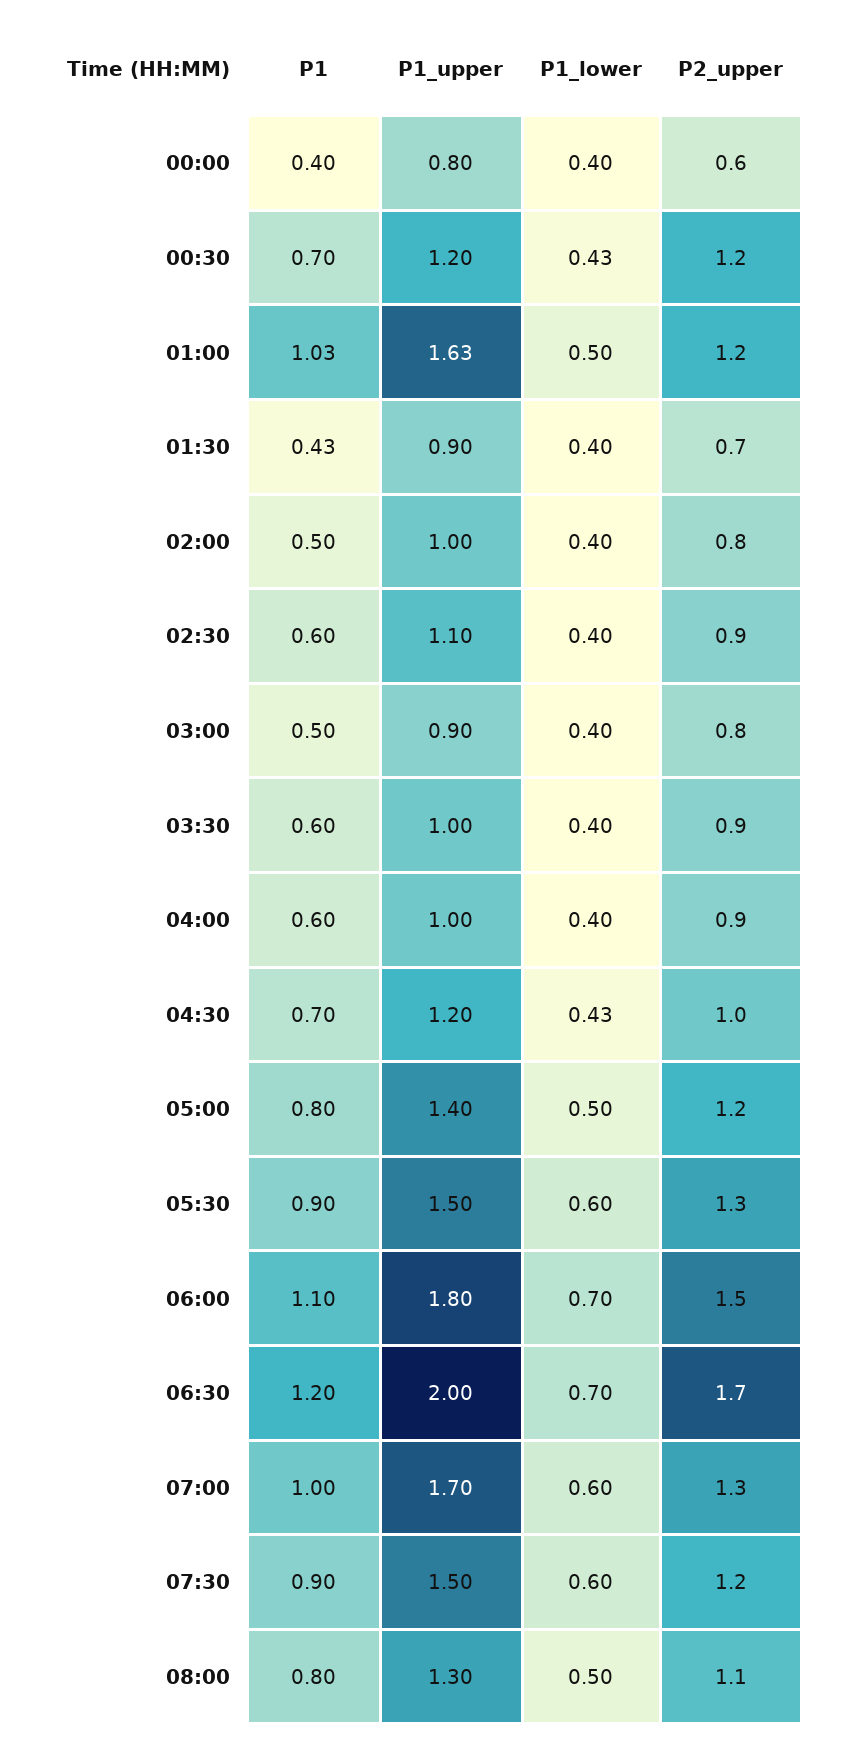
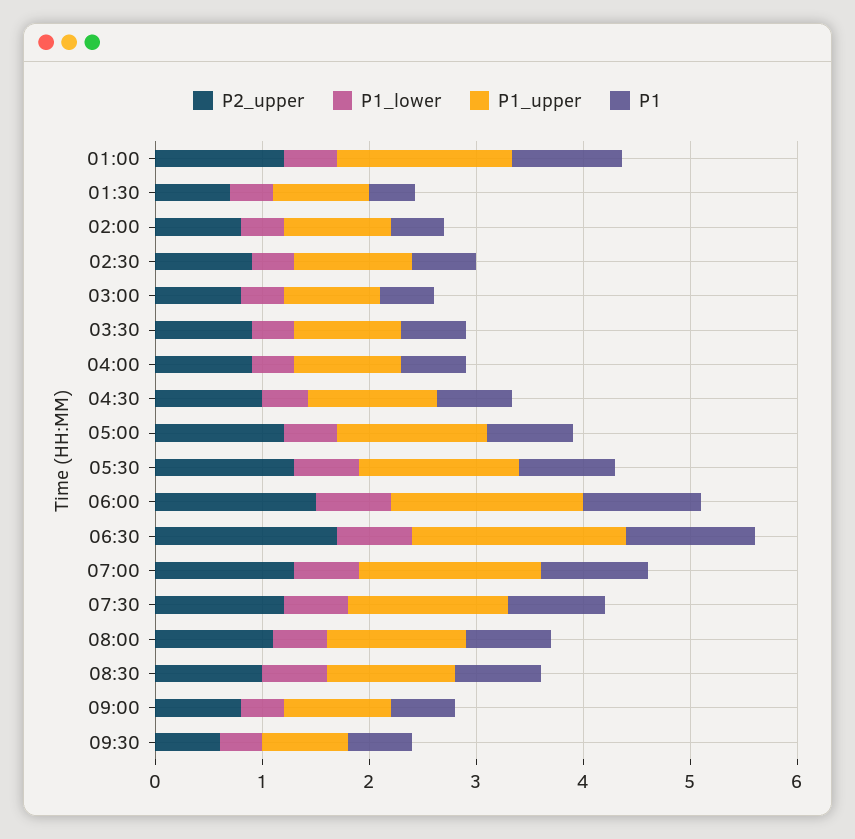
P1, 00:00: 0.4 -> none
P1_upper, 00:00: 0.8 -> none
P1_lower, 00:00: 0.4 -> none
P2_upper, 00:00: 0.6 -> none
P1, 00:30: 0.7 -> none
P1_upper, 00:30: 1.2 -> none
P1_lower, 00:30: 0.43 -> none
P2_upper, 00:30: 1.2 -> none
P2_upper, 08:30: none -> 1
P1_lower, 08:30: none -> 0.6
P1_upper, 08:30: none -> 1.2
P1, 08:30: none -> 0.8
P2_upper, 09:00: none -> 0.8
P1_lower, 09:00: none -> 0.4
P1_upper, 09:00: none -> 1
P1, 09:00: none -> 0.6
P2_upper, 09:30: none -> 0.6
P1_lower, 09:30: none -> 0.4
P1_upper, 09:30: none -> 0.8
P1, 09:30: none -> 0.6

